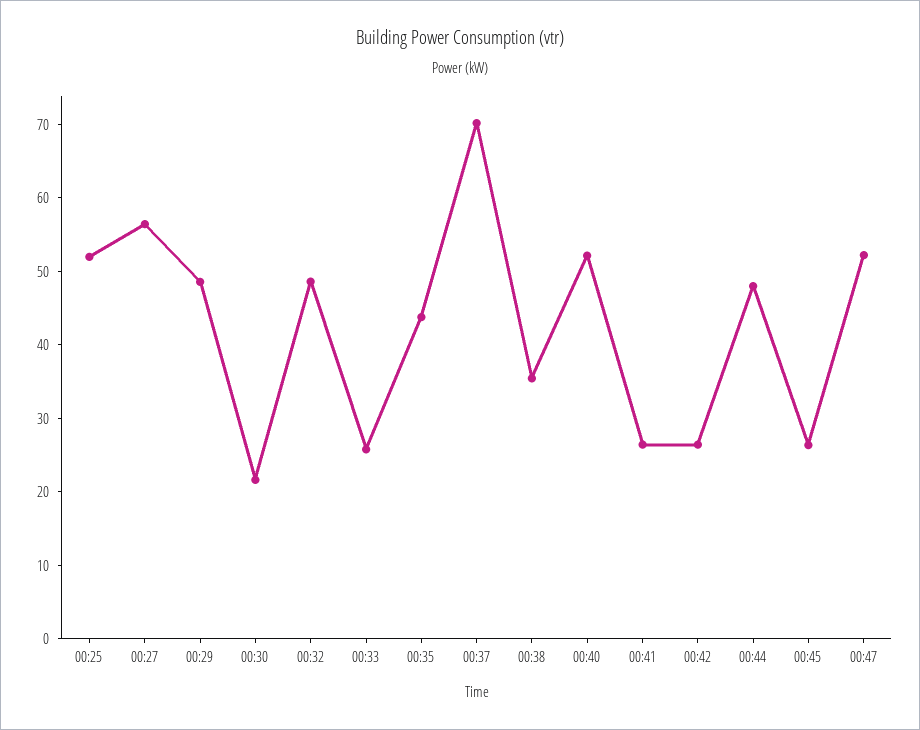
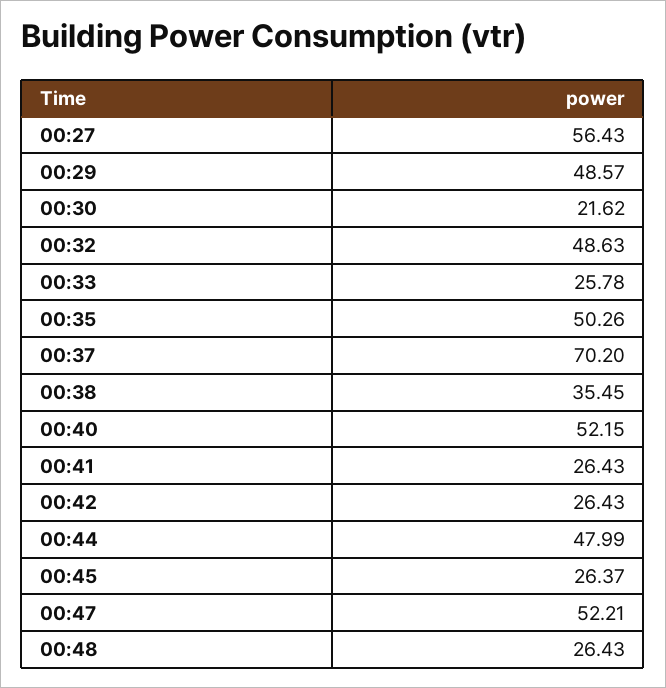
00:25: 52 -> none
00:35: 44 -> 50.26
00:48: none -> 26.43

